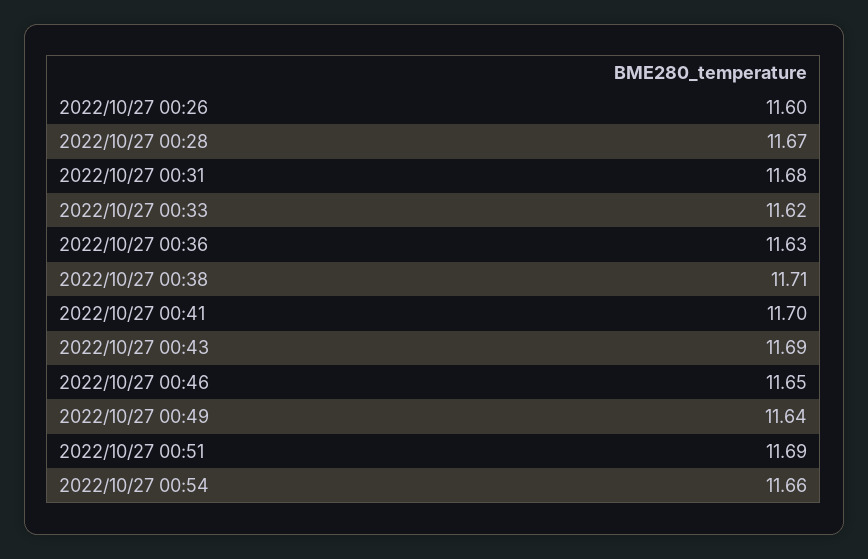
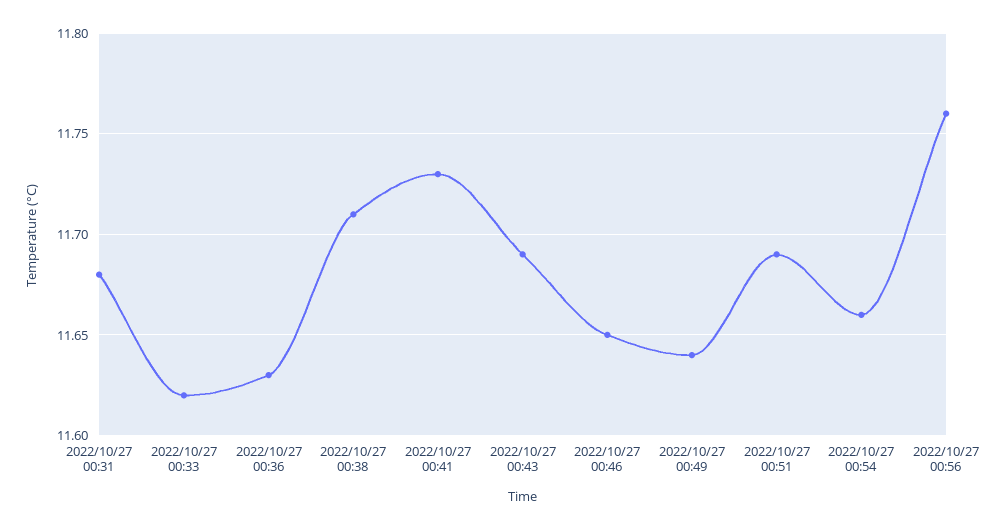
2022/10/27 00:26: 11.6 -> none
2022/10/27 00:28: 11.67 -> none
2022/10/27 00:41: 11.7 -> 11.73
2022/10/27 00:56: none -> 11.76

